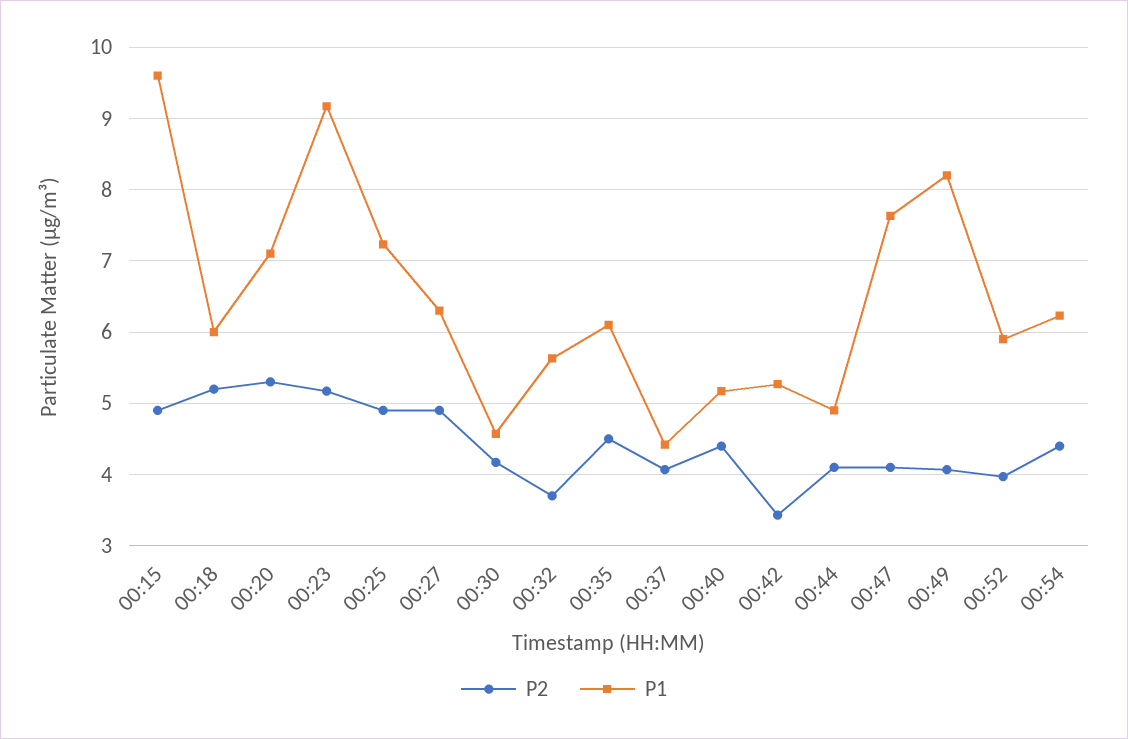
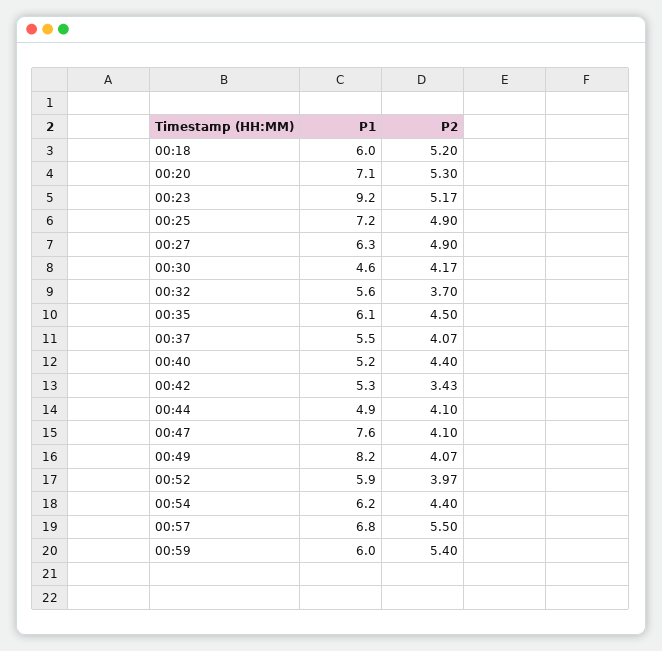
P2, 00:15: 4.9 -> none
P1, 00:15: 9.6 -> none
P1, 00:37: 4.4 -> 5.5
P1, 00:57: none -> 6.8
P2, 00:57: none -> 5.5
P1, 00:59: none -> 6
P2, 00:59: none -> 5.4

